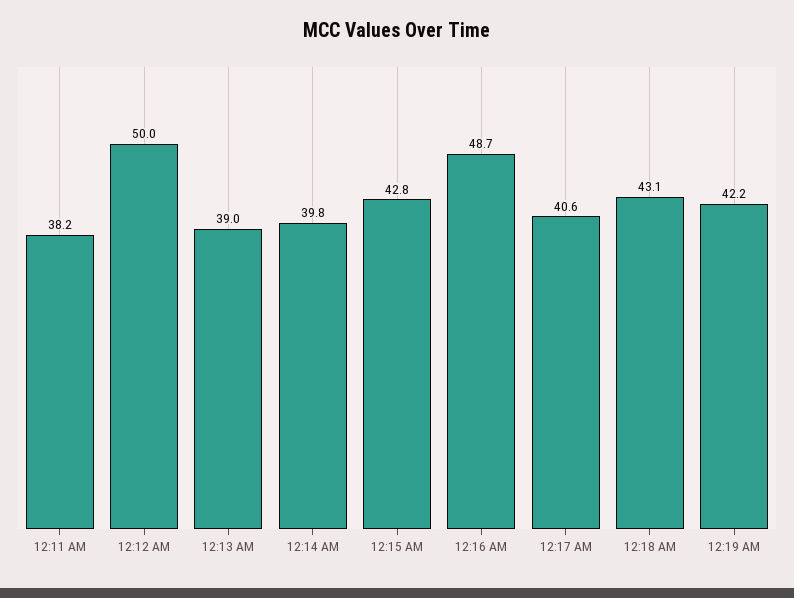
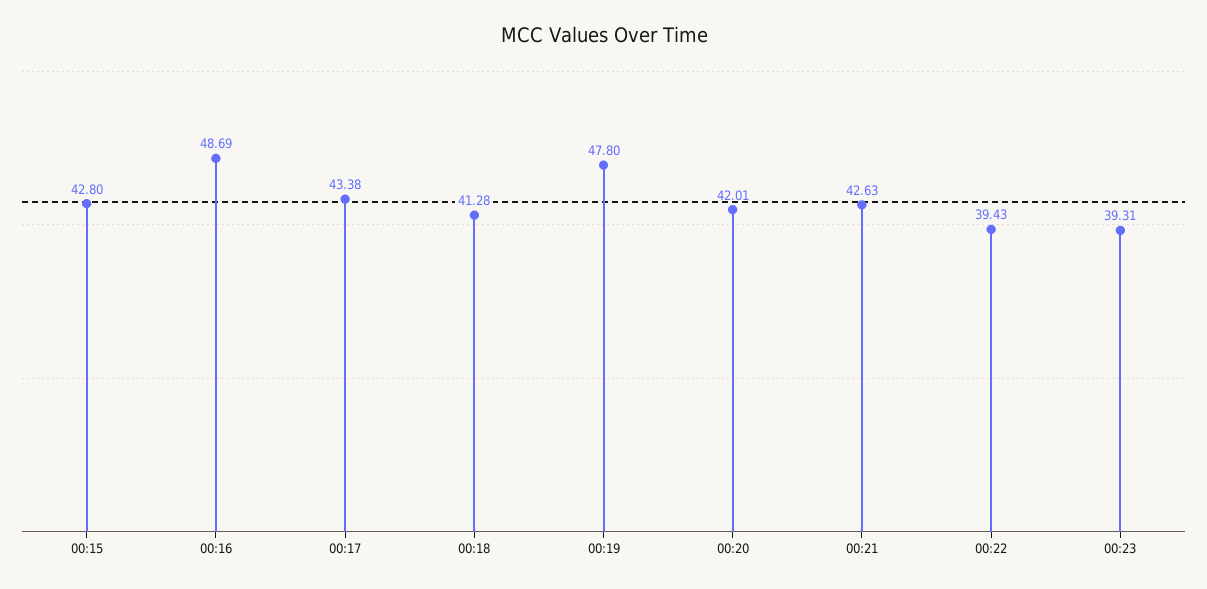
12:11 AM: 38.2 -> none
12:12 AM: 50 -> none
12:13 AM: 39 -> none
12:14 AM: 39.8 -> none
12:17 AM: 40.6 -> 43.38
12:18 AM: 43.1 -> 41.28
12:19 AM: 42.2 -> 47.8
00:20: none -> 42.01
00:21: none -> 42.63
00:22: none -> 39.43
00:23: none -> 39.31

